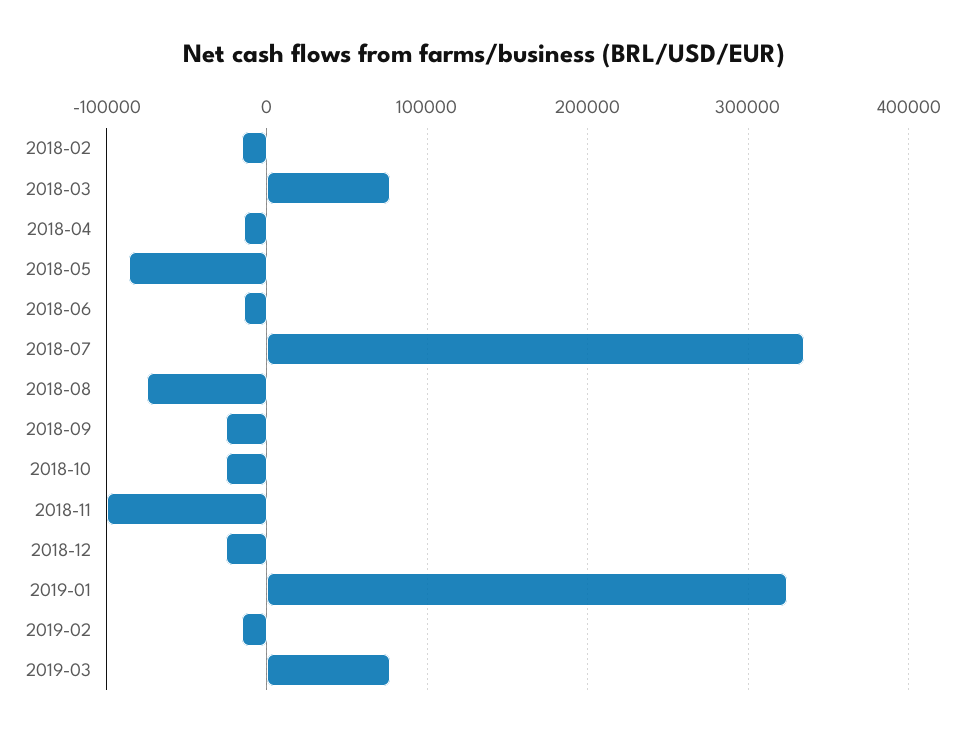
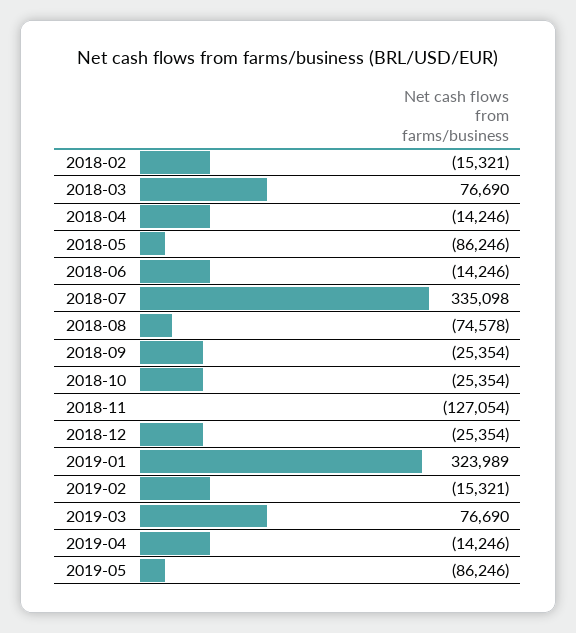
2018-11: -100000 -> -127054
2019-04: none -> -14246
2019-05: none -> -86246

